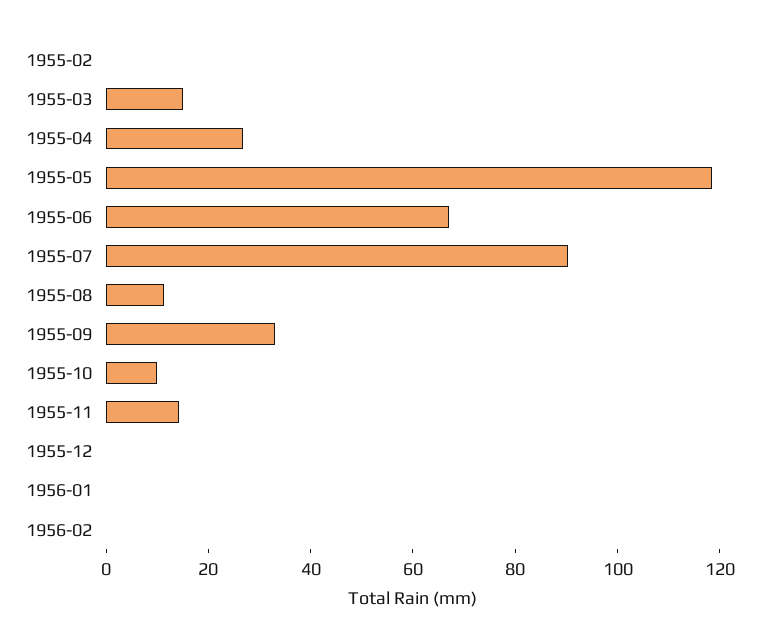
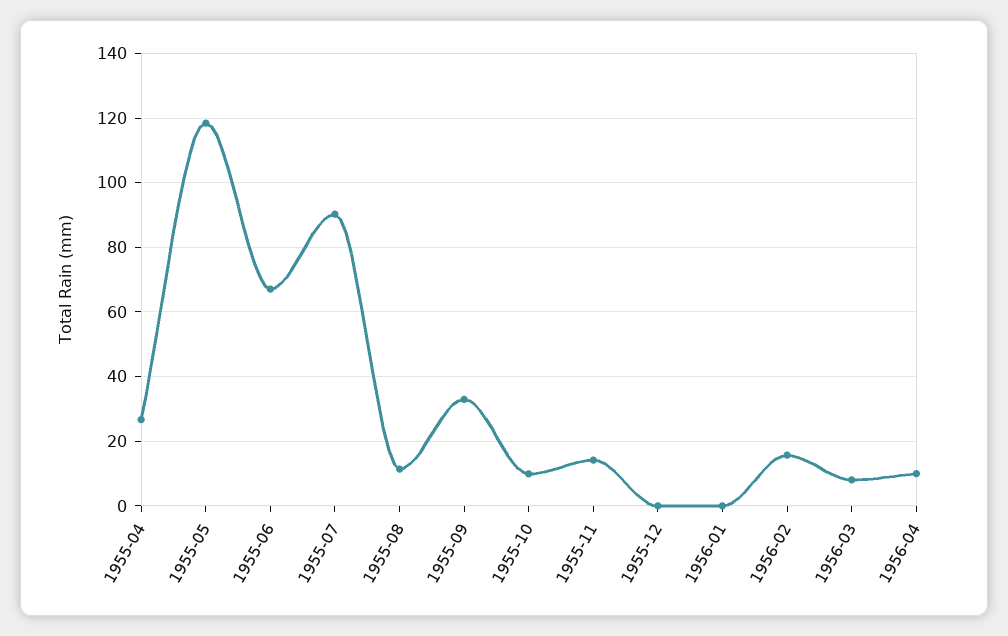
1955-02: 0 -> none
1955-03: 15 -> none
1956-02: 0 -> 16
1956-03: none -> 8
1956-04: none -> 10

